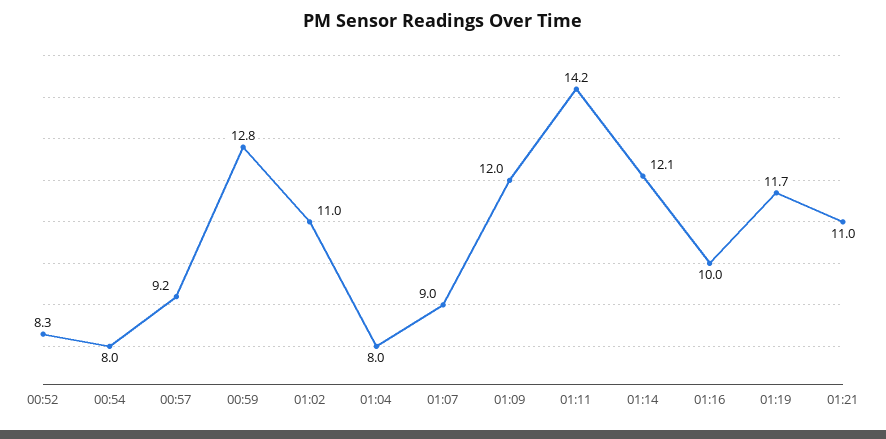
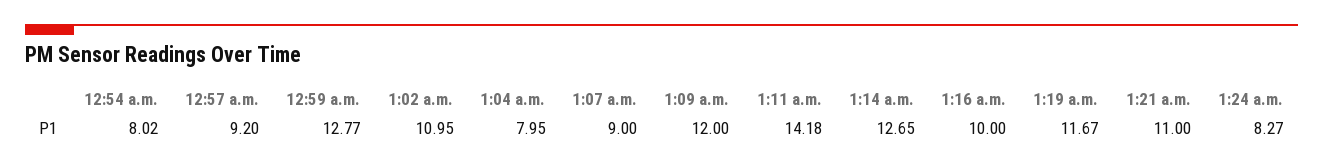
00:52: 8.3 -> none
01:14: 12.1 -> 12.65
1:24 a.m.: none -> 8.27

